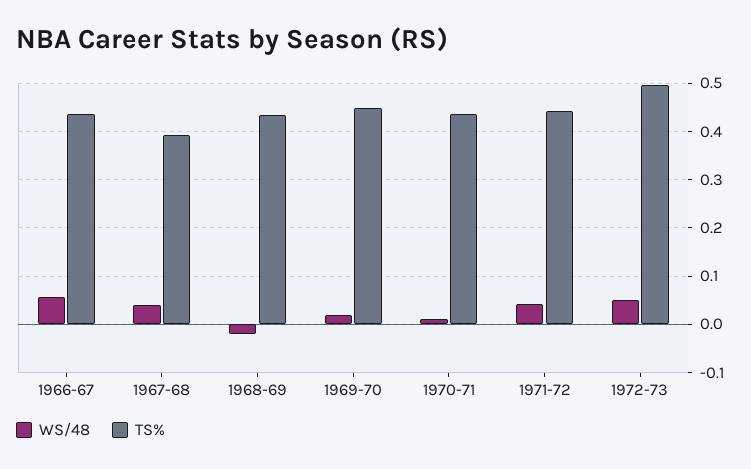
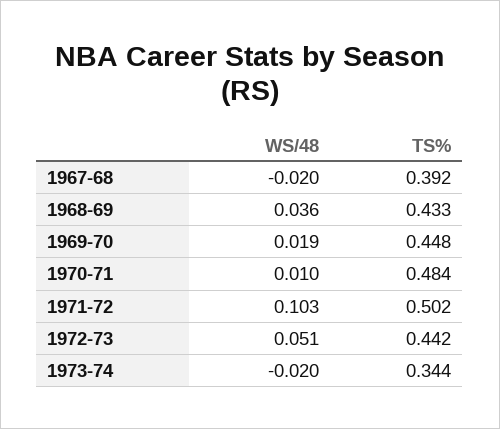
WS/48, 1966-67: 0.06 -> none
TS%, 1966-67: 0.44 -> none
WS/48, 1967-68: 0.04 -> -0.02
WS/48, 1968-69: -0.02 -> 0.036
TS%, 1970-71: 0.44 -> 0.484
WS/48, 1971-72: 0.04 -> 0.103
TS%, 1971-72: 0.44 -> 0.502
TS%, 1972-73: 0.5 -> 0.442
WS/48, 1973-74: none -> -0.02
TS%, 1973-74: none -> 0.344

